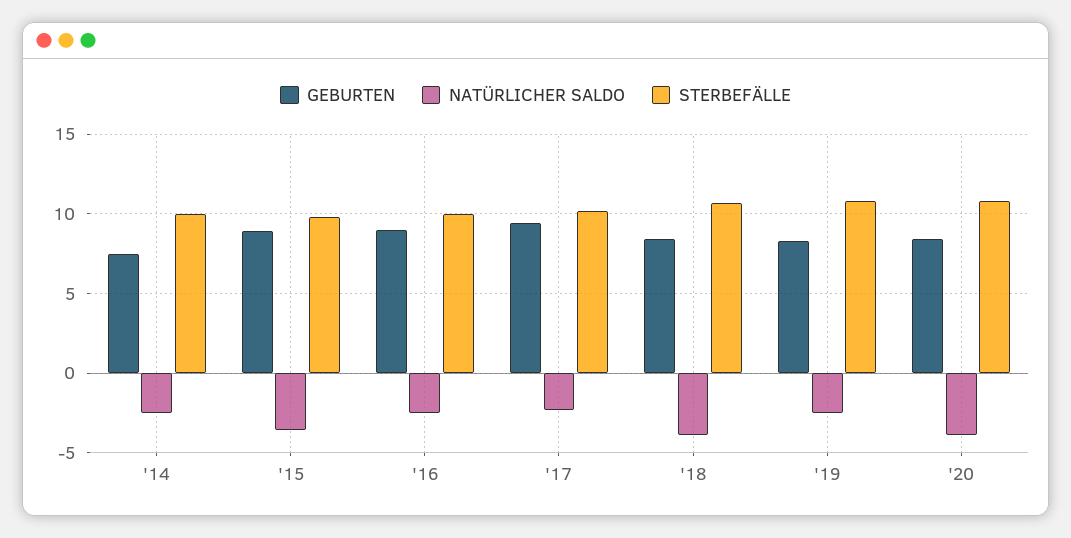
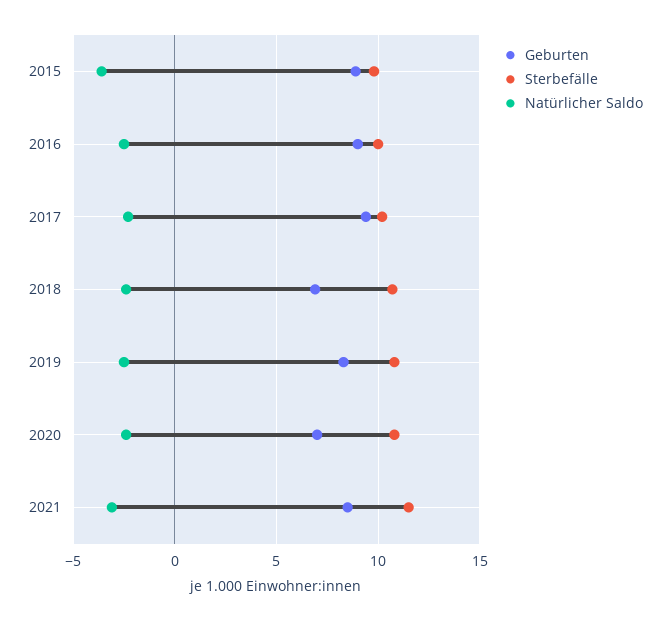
GEBURTEN, '14: 7.5 -> none
NATÜRLICHER SALDO, '14: -2.5 -> none
STERBEFÄLLE, '14: 10 -> none
GEBURTEN, '18: 8.5 -> 7
NATÜRLICHER SALDO, '18: -4 -> -2.5
GEBURTEN, '20: 8.5 -> 7
NATÜRLICHER SALDO, '20: -4 -> -2.5
GEBURTEN, 2021: none -> 8.5
STERBEFÄLLE, 2021: none -> 11.5
NATÜRLICHER SALDO, 2021: none -> -3

